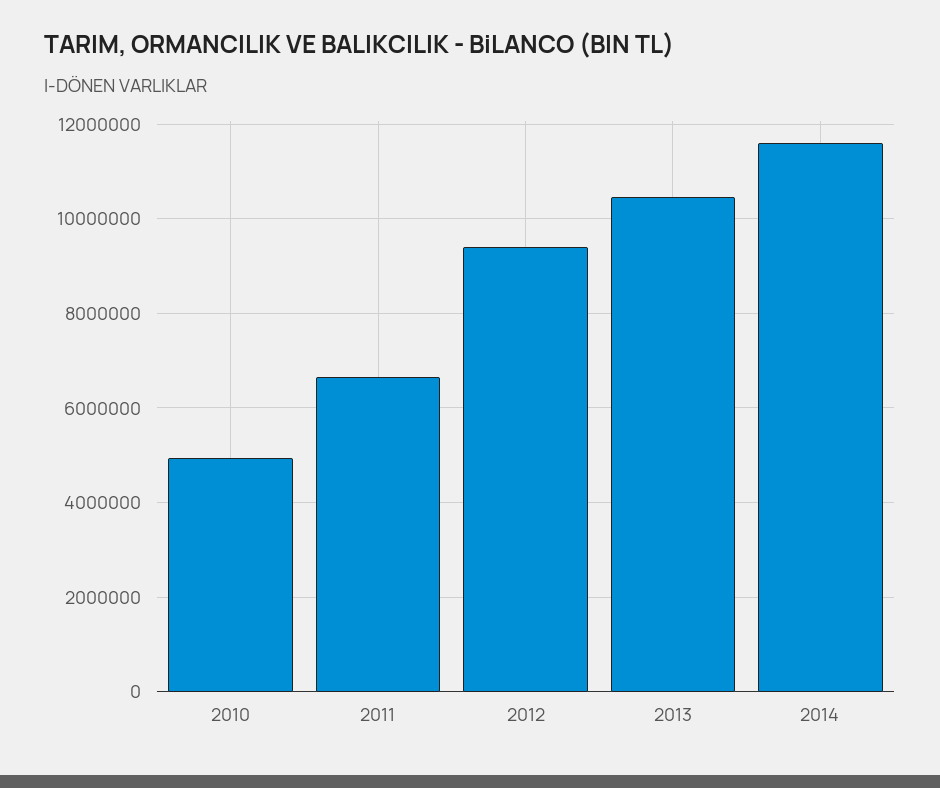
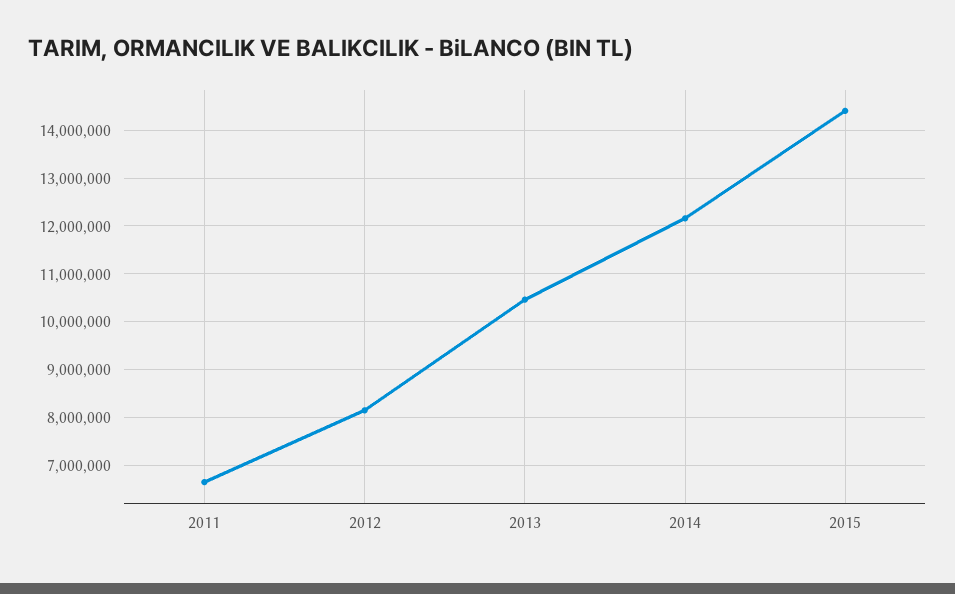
2010: 5000000 -> none
2012: 9400000 -> 8200000
2014: 11600000 -> 12200000
2015: none -> 14400000

